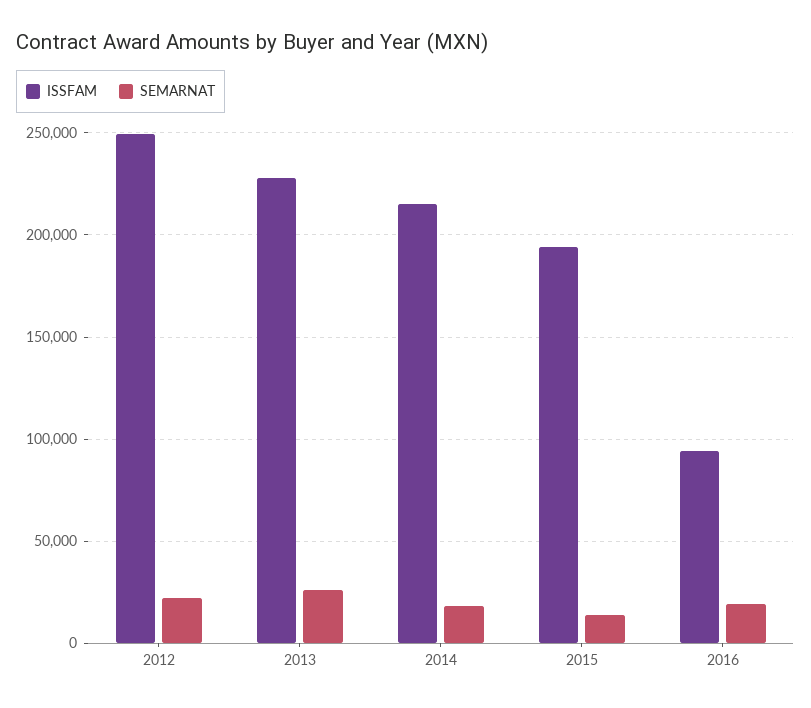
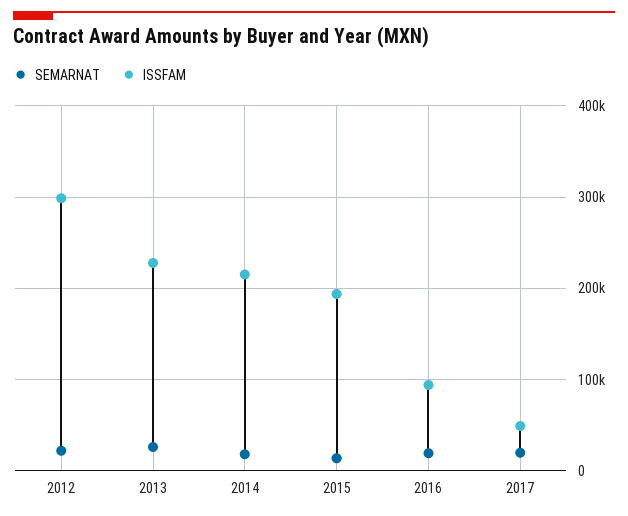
ISSFAM, 2012: 250000 -> 300000
SEMARNAT, 2017: none -> 20000
ISSFAM, 2017: none -> 50000

